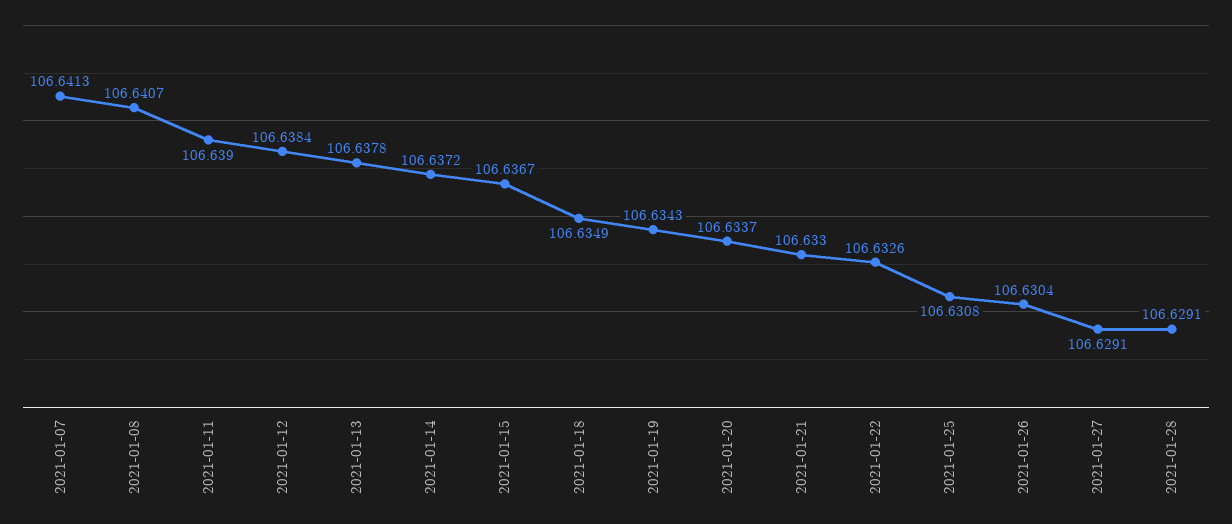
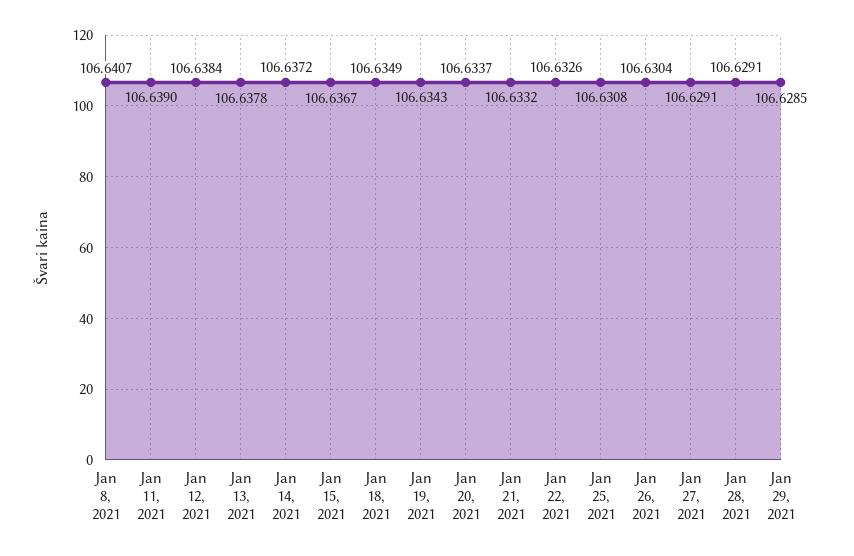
2021-01-07: 106.6413 -> none
2021-01-21: 106.633 -> 106.6332
Jan 29, 2021: none -> 106.6285

